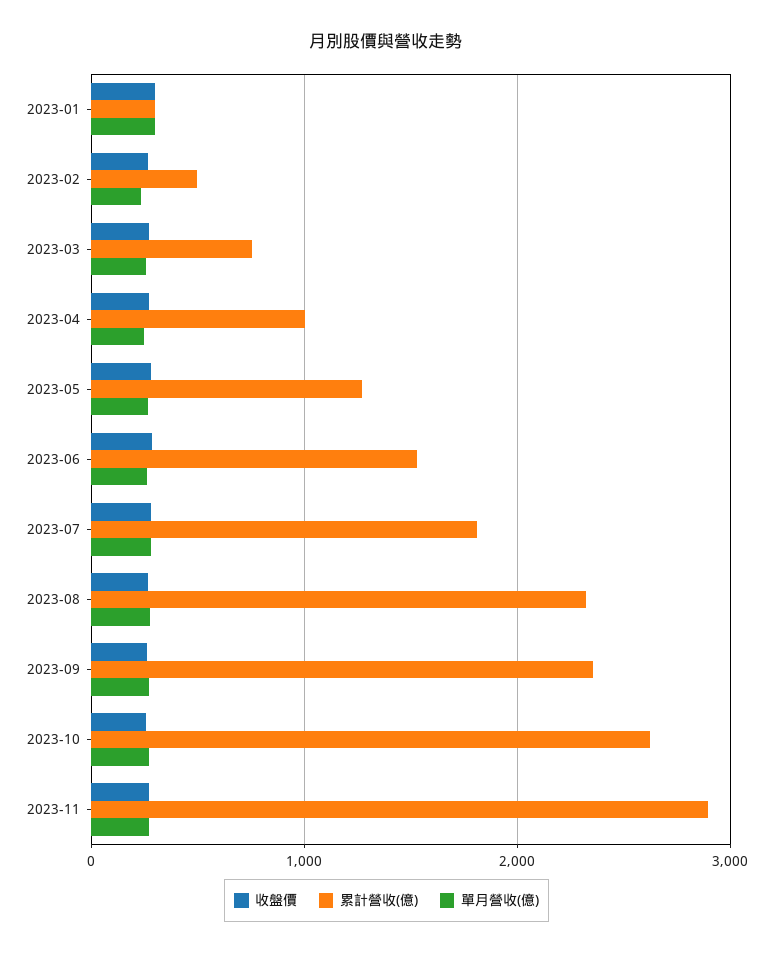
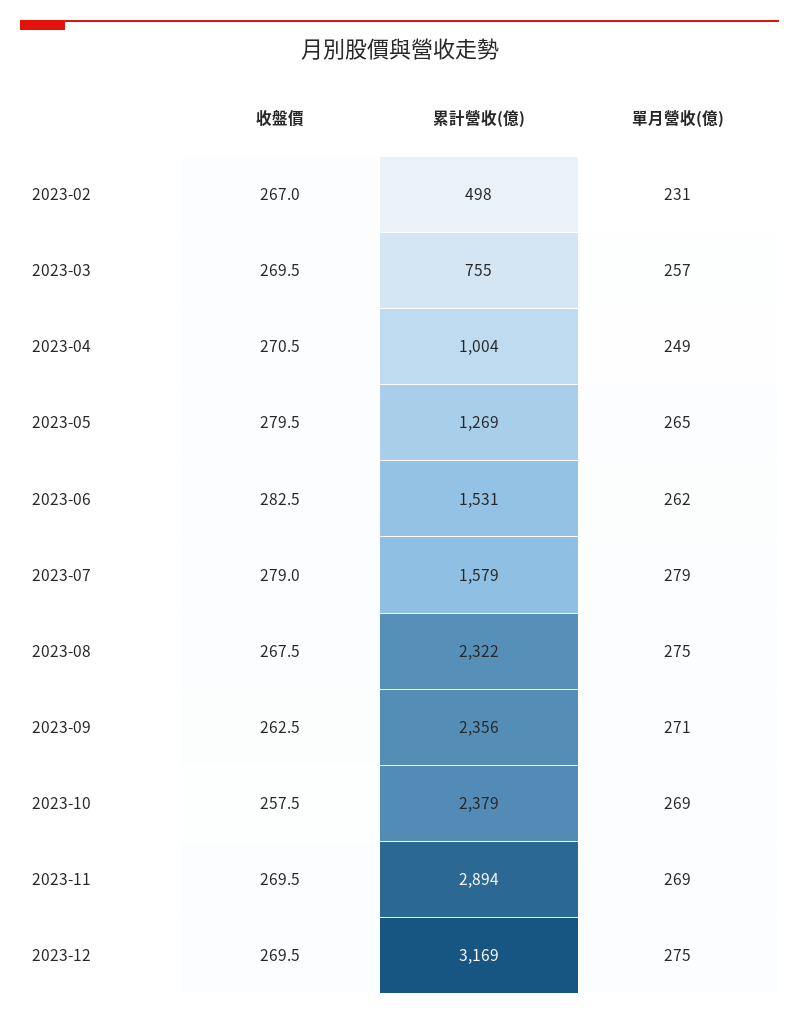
收盤價, 2023-01: 300 -> none
累計營收(億), 2023-01: 300 -> none
單月營收(億), 2023-01: 300 -> none
累計營收(億), 2023-07: 1800 -> 1579
累計營收(億), 2023-10: 2600 -> 2379
收盤價, 2023-12: none -> 269.5
累計營收(億), 2023-12: none -> 3169
單月營收(億), 2023-12: none -> 275

